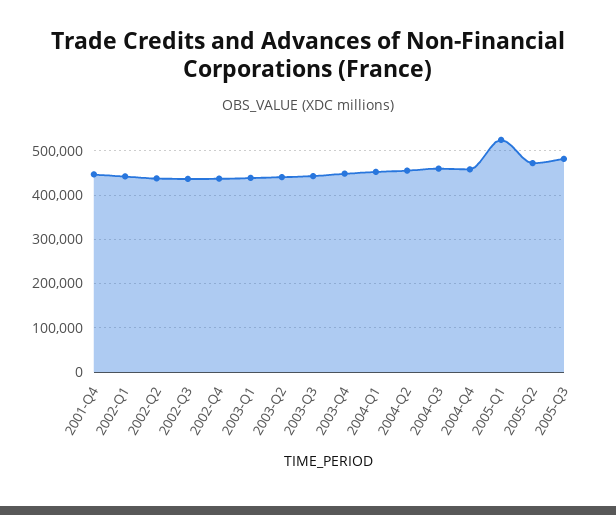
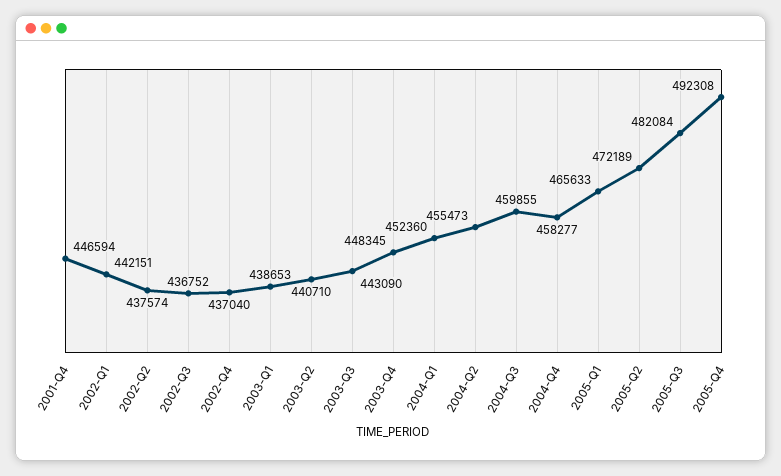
2005-Q1: 520000 -> 465633
2005-Q4: none -> 492308

